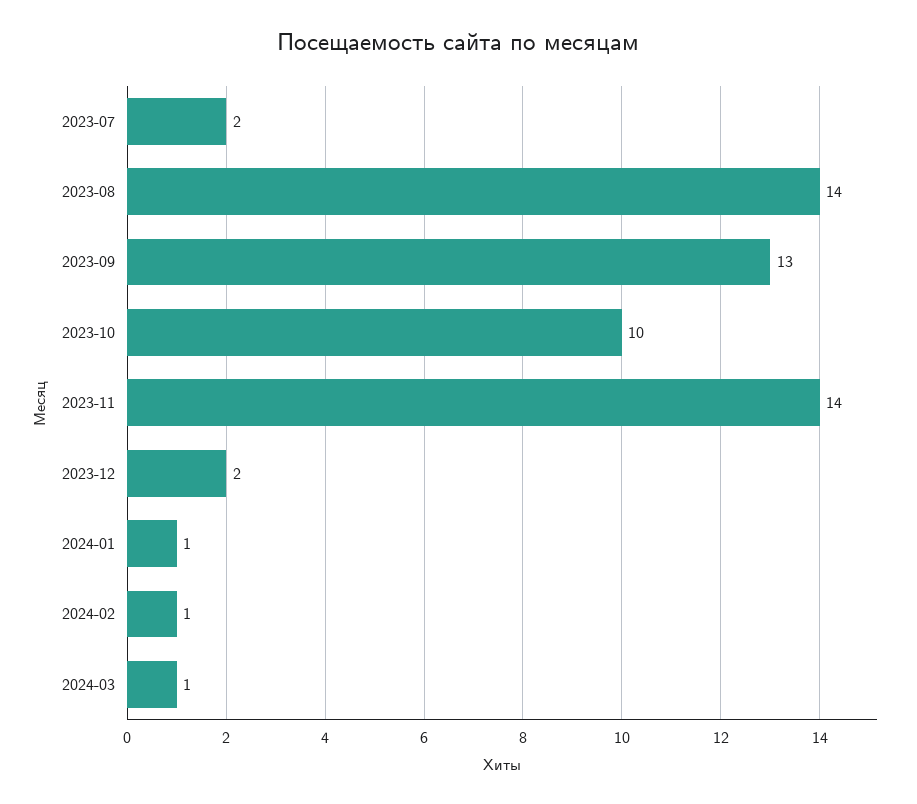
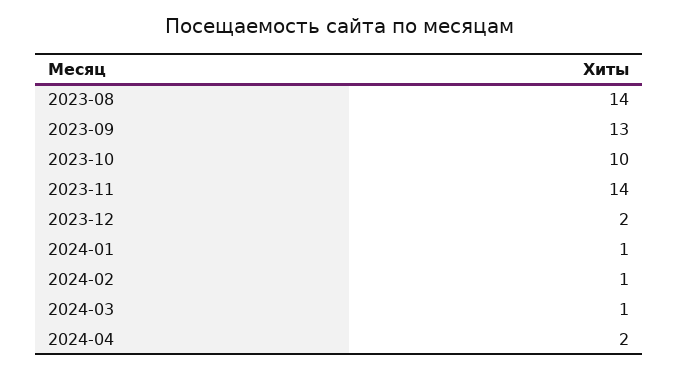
2023-07: 2 -> none
2024-04: none -> 2

